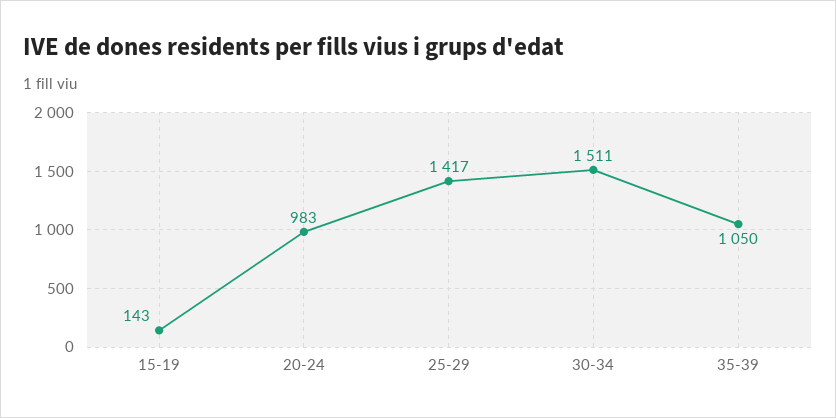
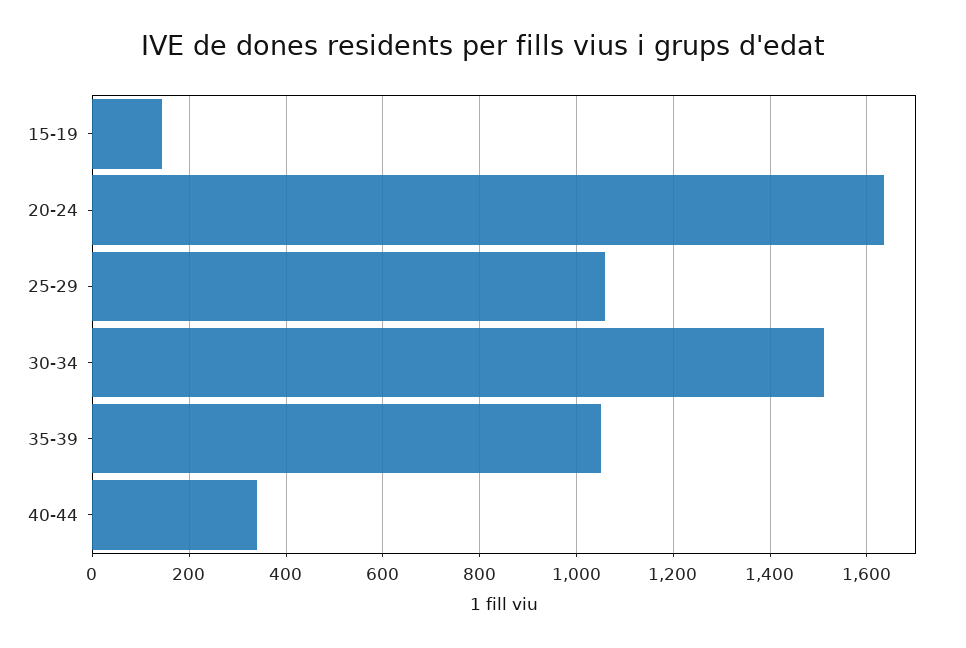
20-24: 983 -> 1640
25-29: 1417 -> 1060
40-44: none -> 340

